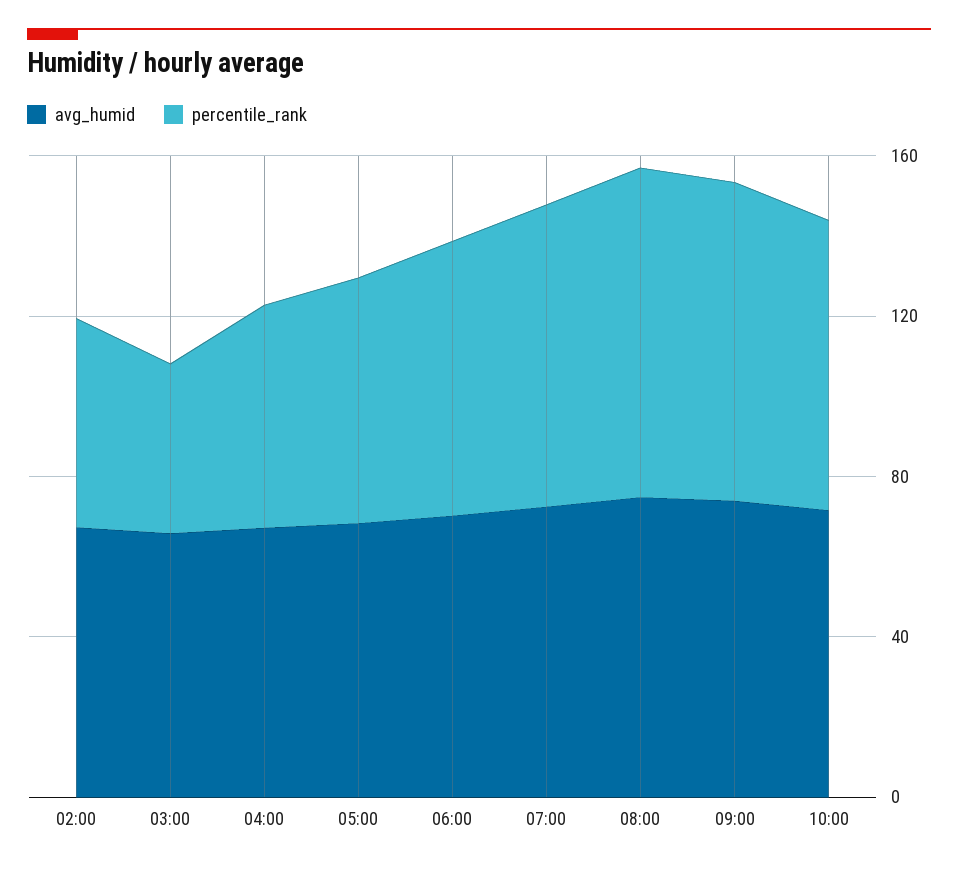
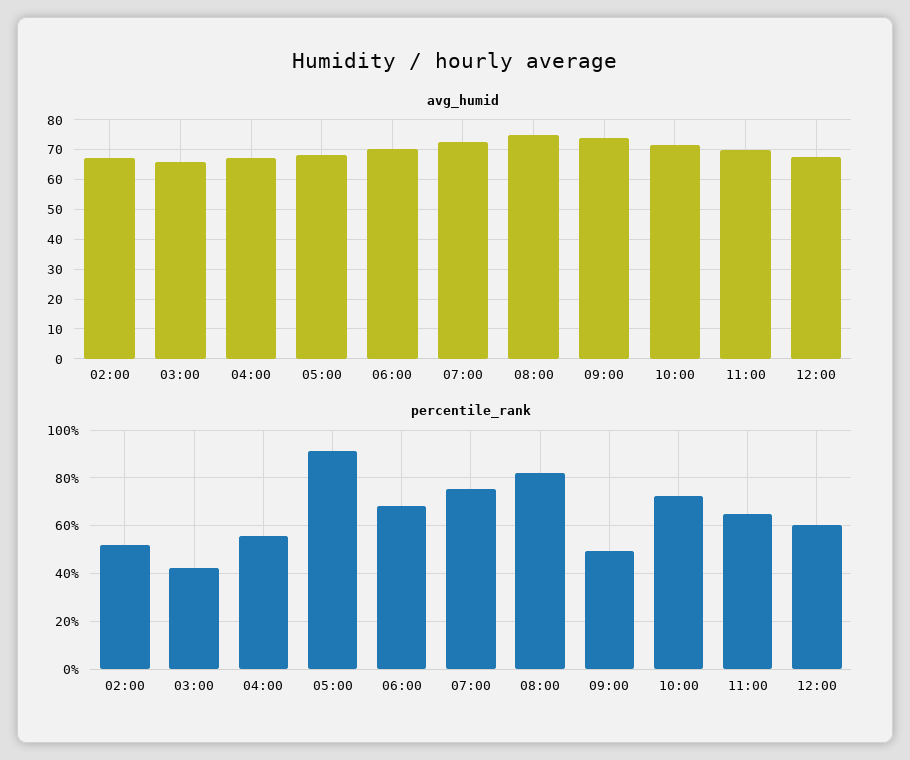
percentile_rank, 05:00: 60 -> 90
percentile_rank, 09:00: 80 -> 50
avg_humid, 11:00: none -> 70
avg_humid, 12:00: none -> 67.5
percentile_rank, 11:00: none -> 65
percentile_rank, 12:00: none -> 60

